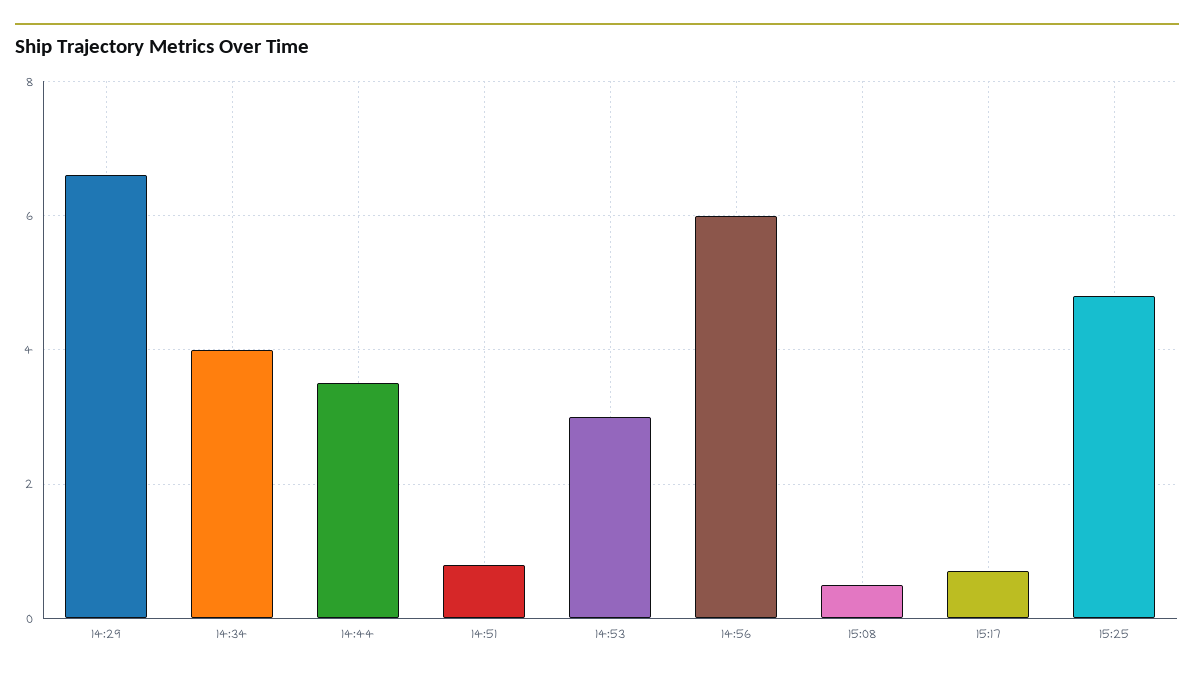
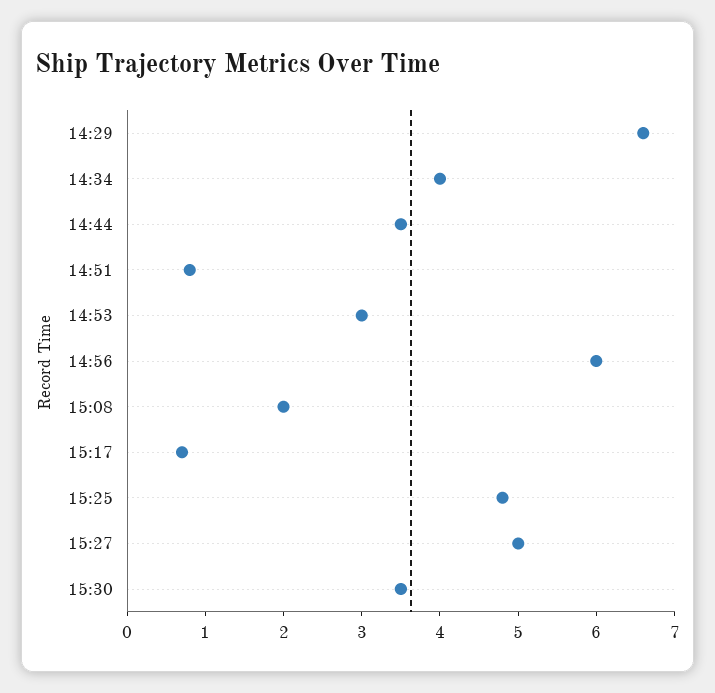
15:08: 0.5 -> 2
15:27: none -> 5
15:30: none -> 3.5

